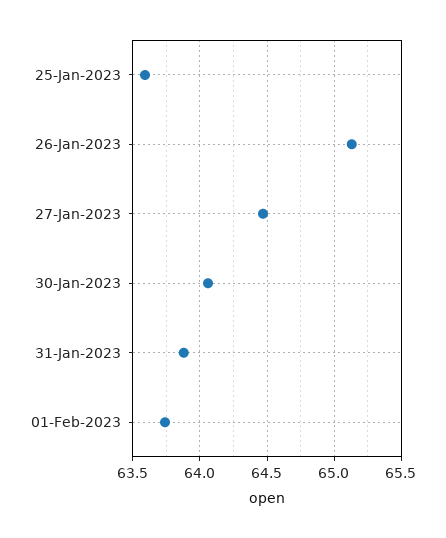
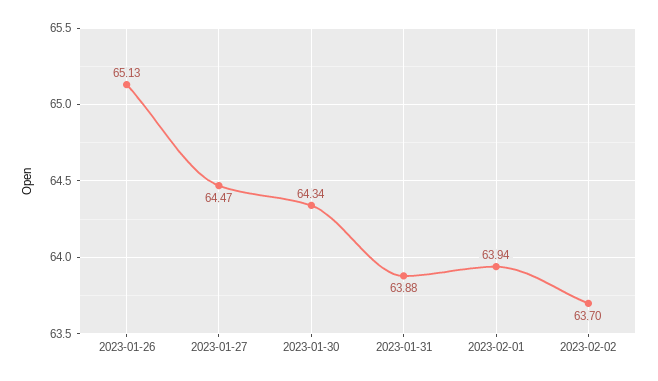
25-Jan-2023: 63.6 -> none
30-Jan-2023: 64.05 -> 64.34
01-Feb-2023: 63.75 -> 63.94
2023-02-02: none -> 63.7

